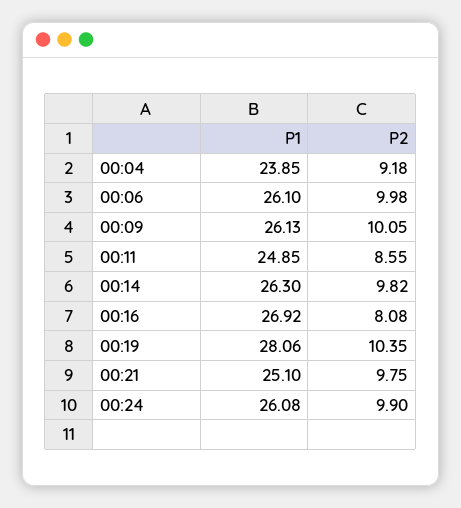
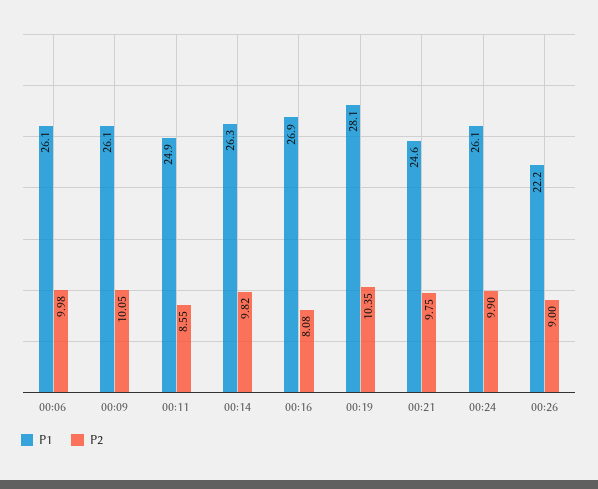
P1, 00:04: 23.85 -> none
P2, 00:04: 9.18 -> none
P1, 00:21: 25.1 -> 24.6
P1, 00:26: none -> 22.2
P2, 00:26: none -> 9

